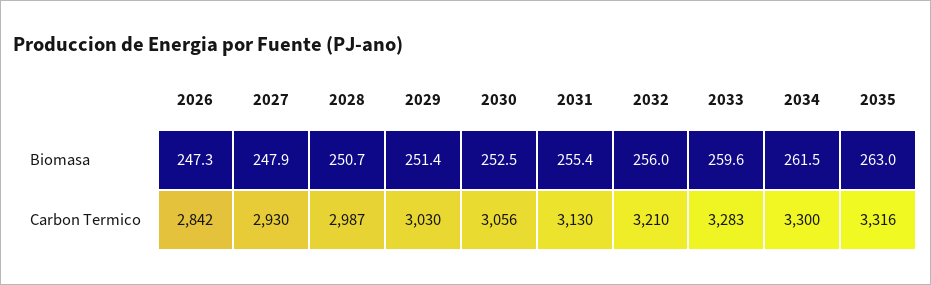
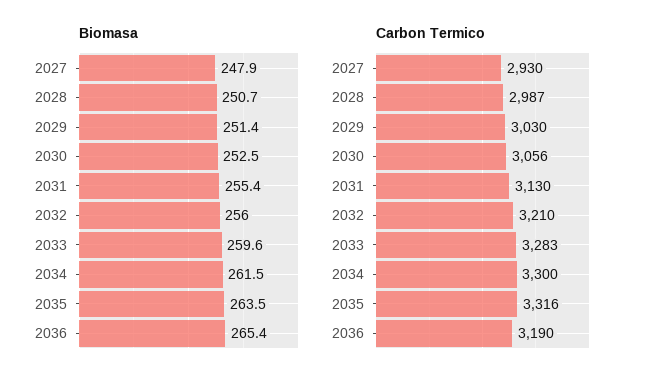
Biomasa, 2026: 247.3 -> none
Biomasa, 2035: 263 -> 263.5
Carbon Termico, 2026: 2842 -> none
Biomasa, 2036: none -> 265.4
Carbon Termico, 2036: none -> 3190

